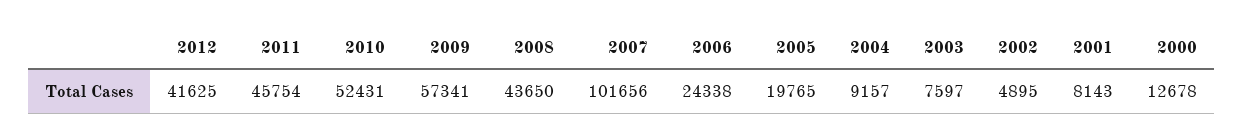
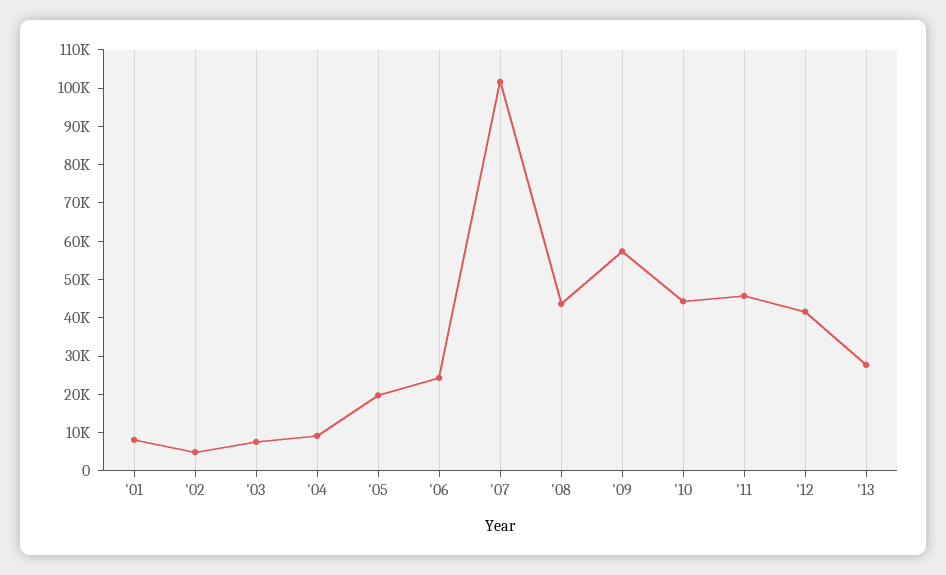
2010: 52431 -> 45000
2000: 12678 -> none
'13: none -> 27500

